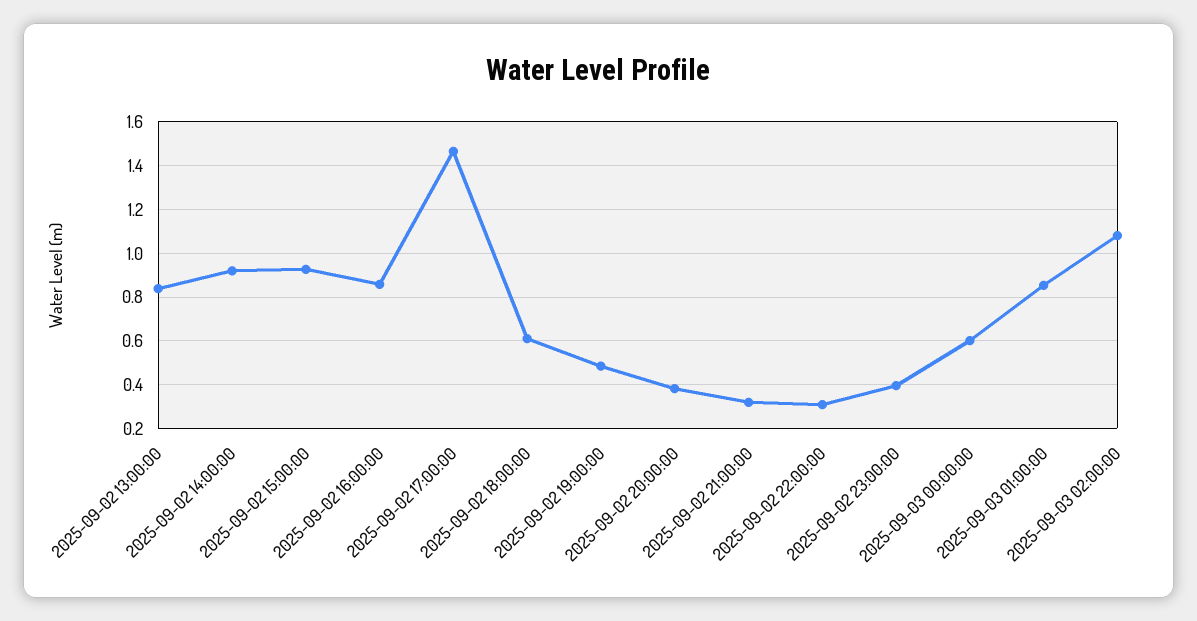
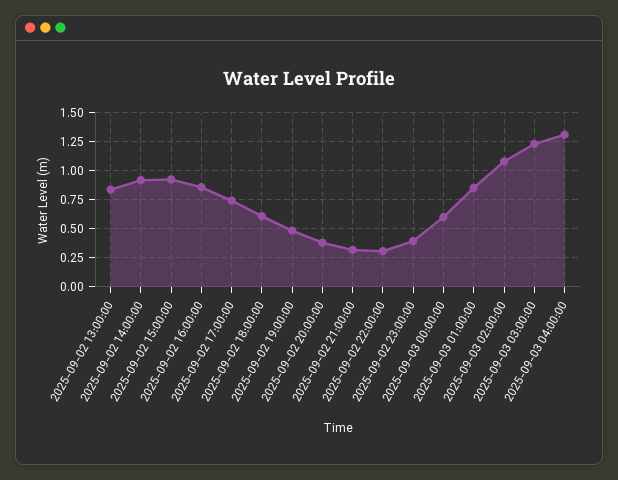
2025-09-02 17:00:00: 1.45 -> 0.75
2025-09-03 03:00:00: none -> 1.25
2025-09-03 04:00:00: none -> 1.25

